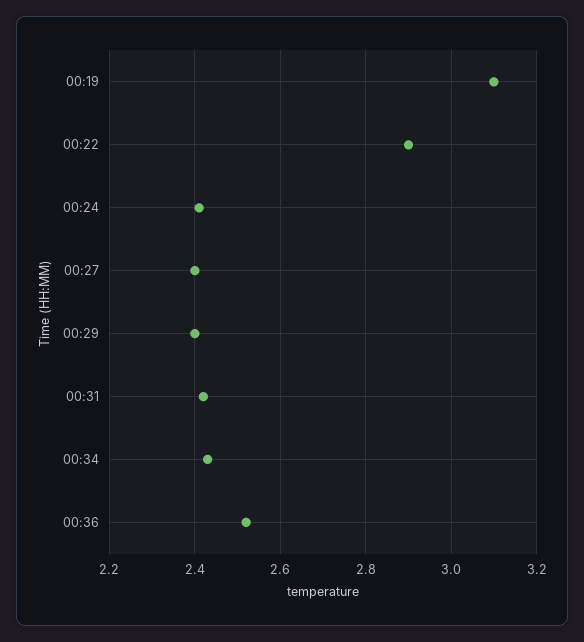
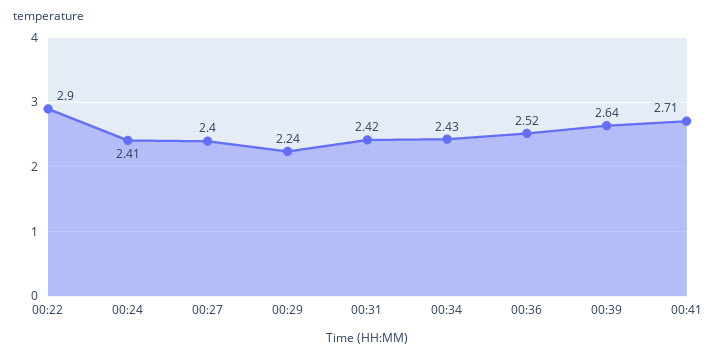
00:19: 3.1 -> none
00:29: 2.4 -> 2.24
00:39: none -> 2.64
00:41: none -> 2.71

